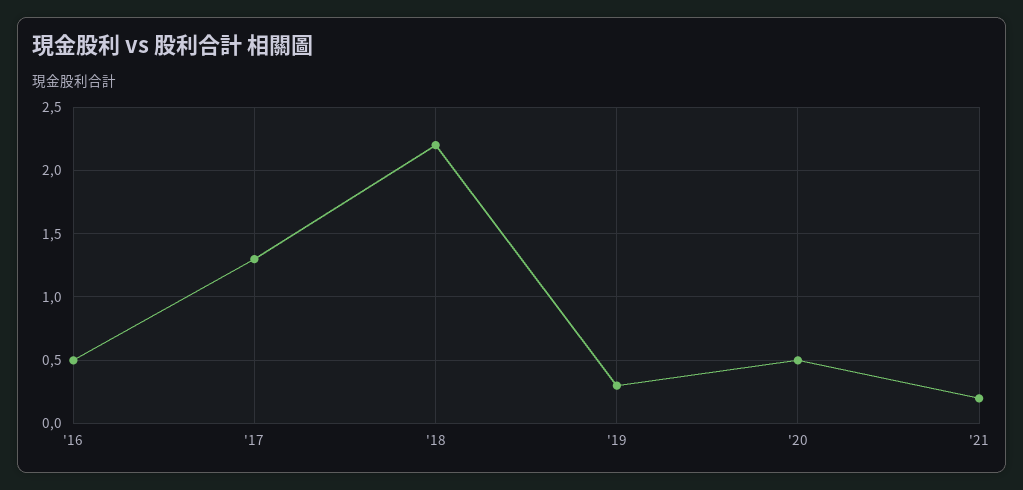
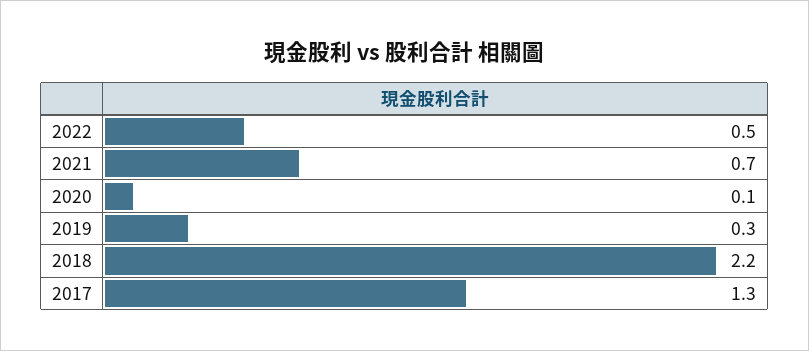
'16: 0.5 -> none
'20: 0.5 -> 0.1
'21: 0.2 -> 0.7
2022: none -> 0.5

